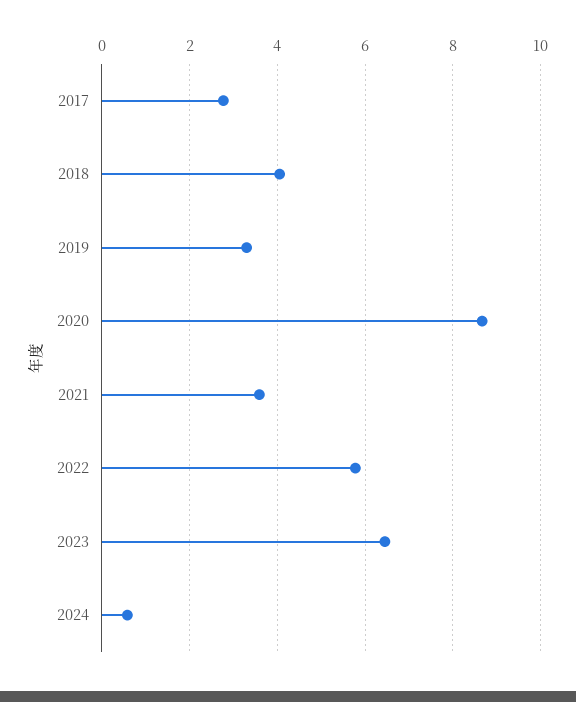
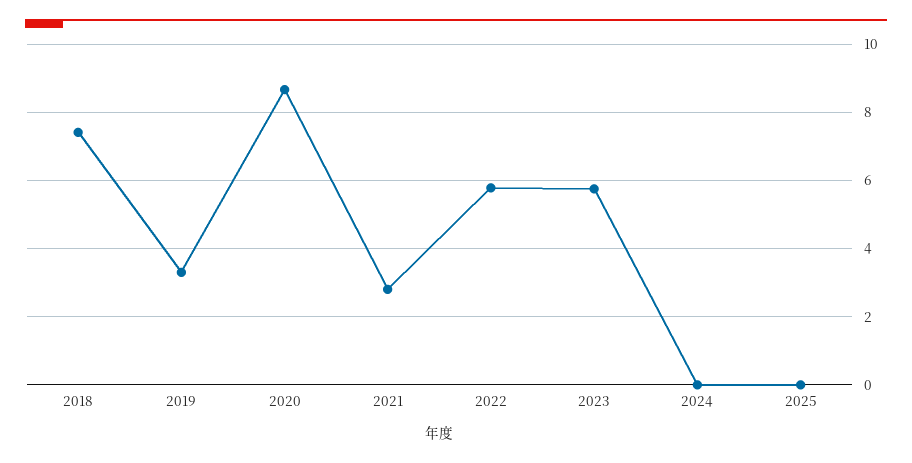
2017: 2.8 -> none
2018: 4 -> 7.4
2021: 3.6 -> 2.8
2023: 6.4 -> 5.8
2024: 0.6 -> 0
2025: none -> 0

